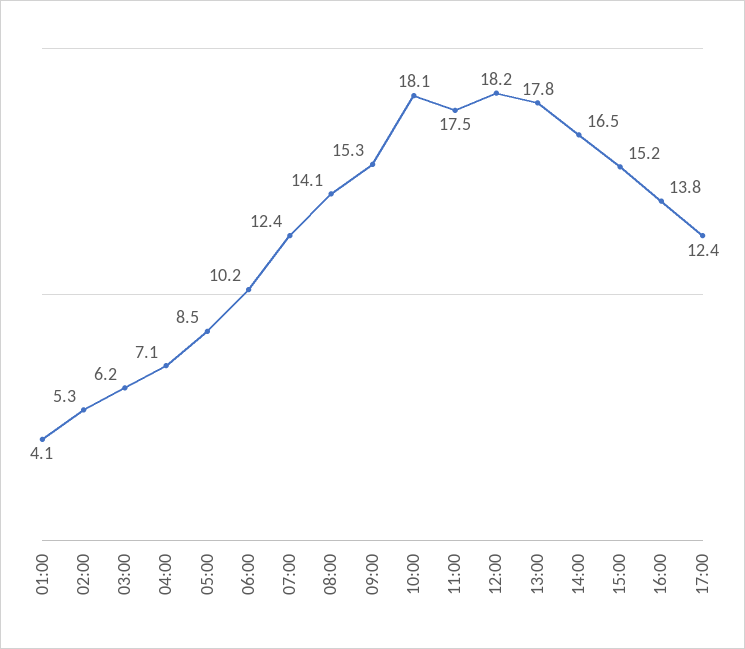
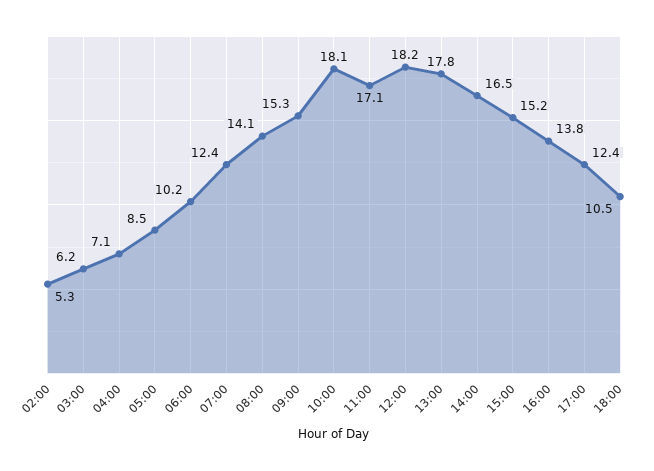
01:00: 4.1 -> none
11:00: 17.5 -> 17.1
18:00: none -> 10.5

